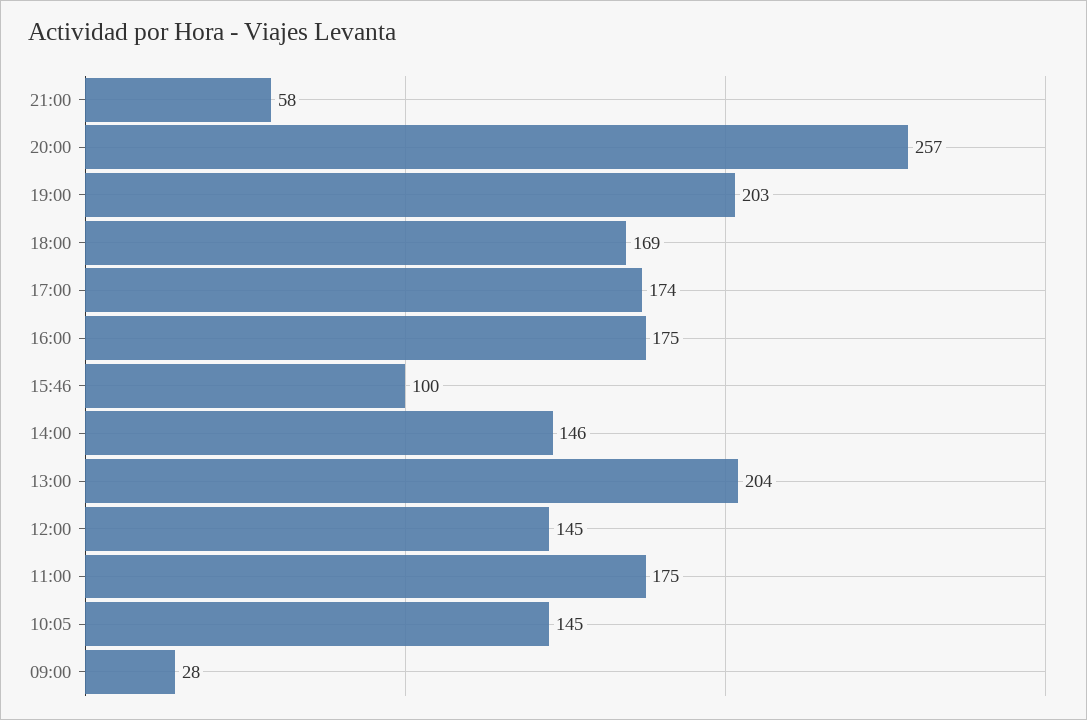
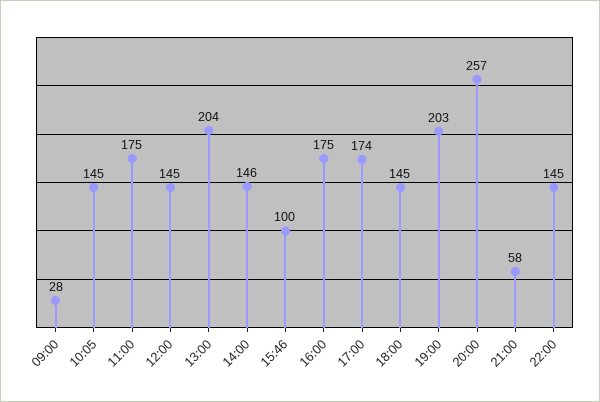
18:00: 169 -> 145
22:00: none -> 145

